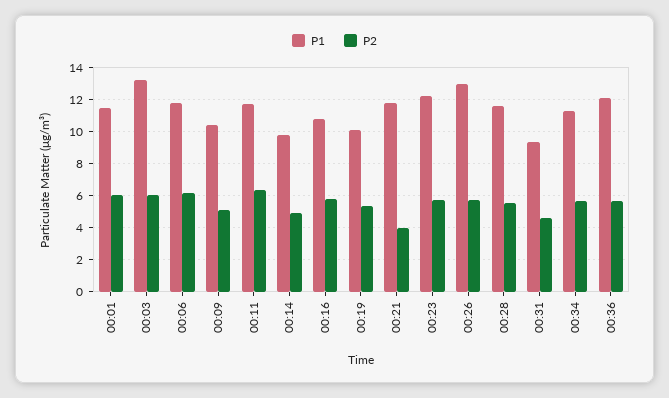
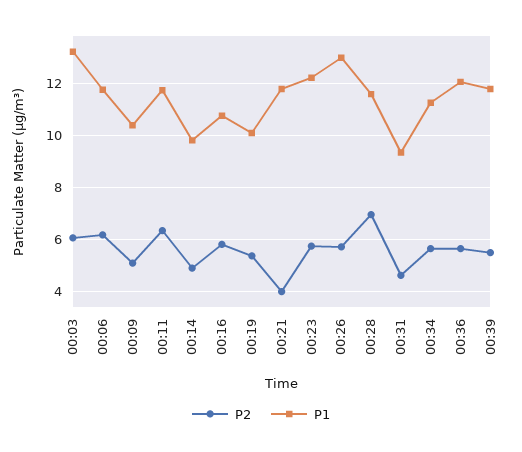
P1, 00:01: 11.5 -> none
P2, 00:01: 6 -> none
P2, 00:28: 5.5 -> 7
P2, 00:39: none -> 5.5
P1, 00:39: none -> 11.75

